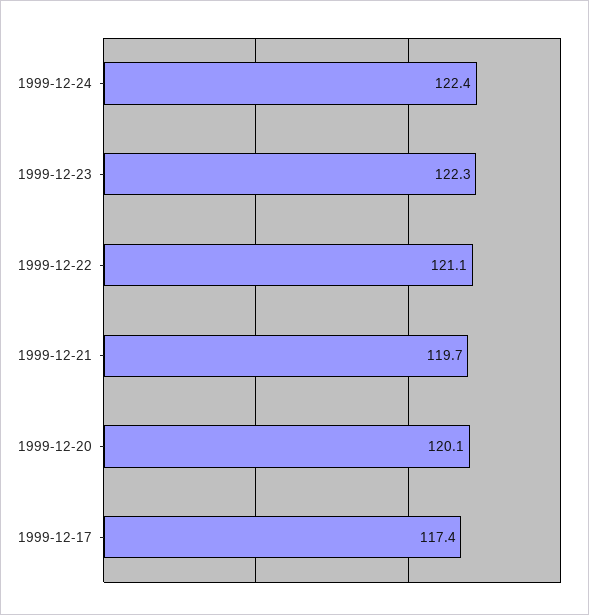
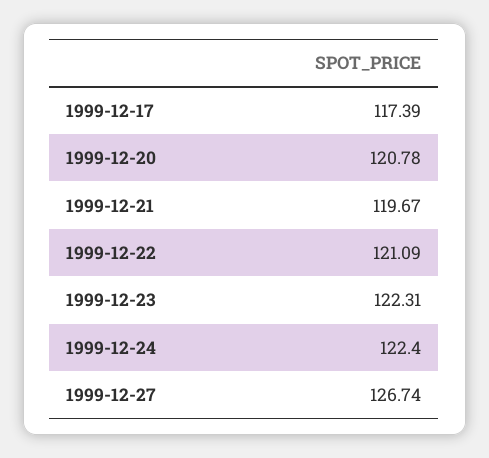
1999-12-20: 120.1 -> 120.78
1999-12-27: none -> 126.74

